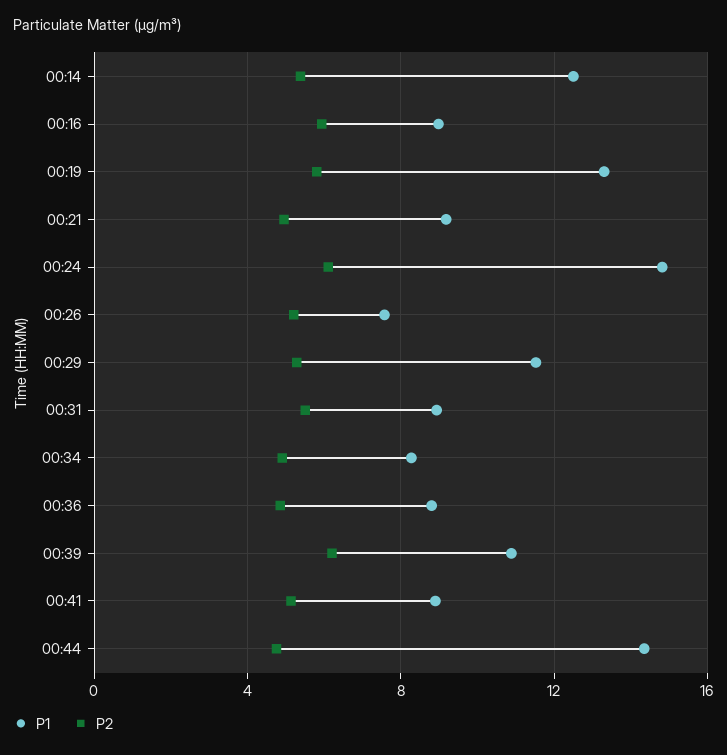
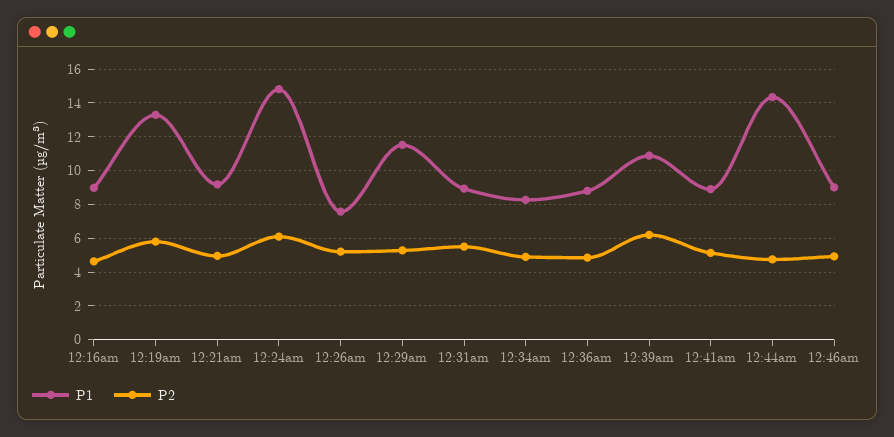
P1, 00:14: 12.5 -> none
P2, 00:14: 5.5 -> none
P2, 00:16: 6 -> 4.5
P1, 12:46am: none -> 9
P2, 12:46am: none -> 5

